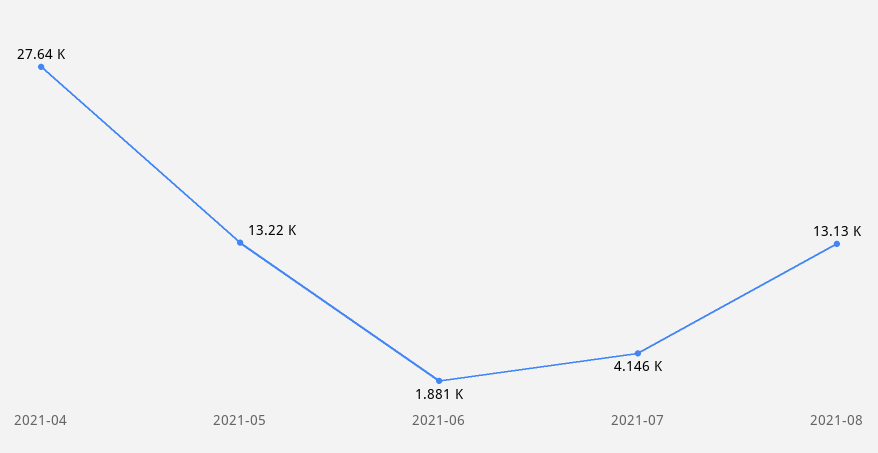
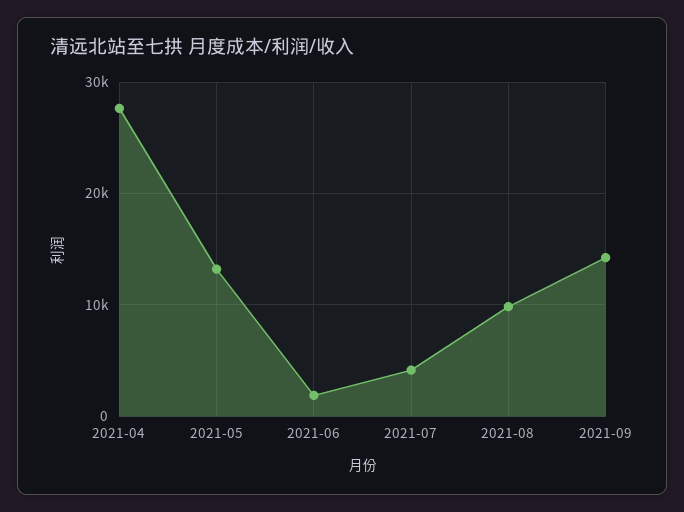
2021-08: 13130 -> 10000
2021-09: none -> 14000

